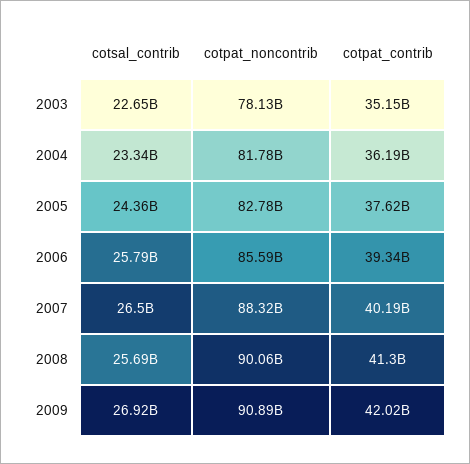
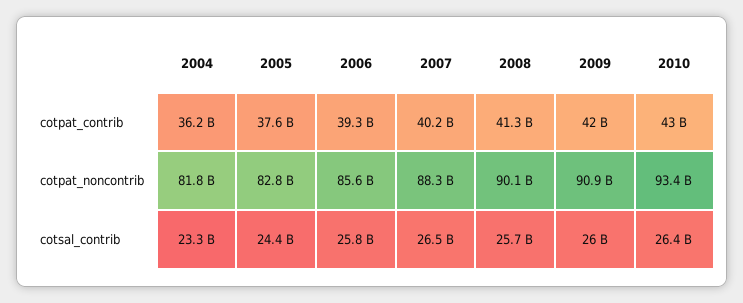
cotsal_contrib, 2003: 22650000000 -> none
cotpat_noncontrib, 2003: 78130000000 -> none
cotpat_contrib, 2003: 35150000000 -> none
cotsal_contrib, 2009: 26920000000 -> 26000000000
cotpat_contrib, 2010: none -> 43000000000
cotpat_noncontrib, 2010: none -> 93400000000
cotsal_contrib, 2010: none -> 26400000000

